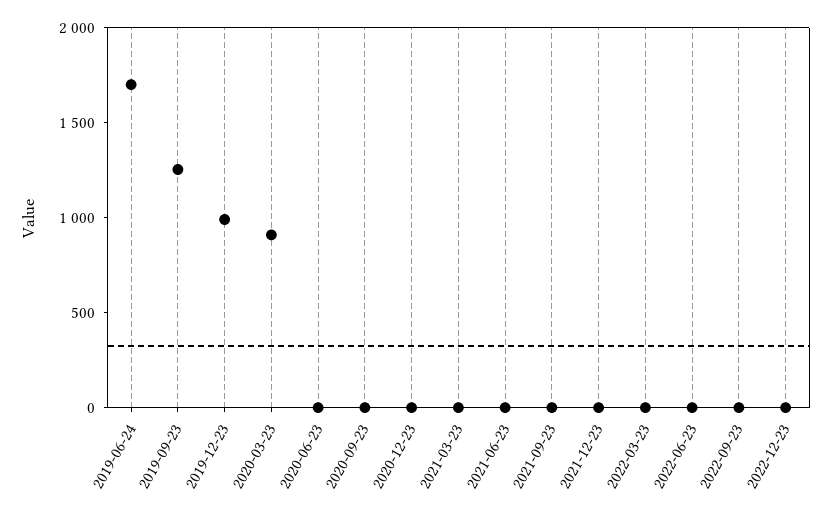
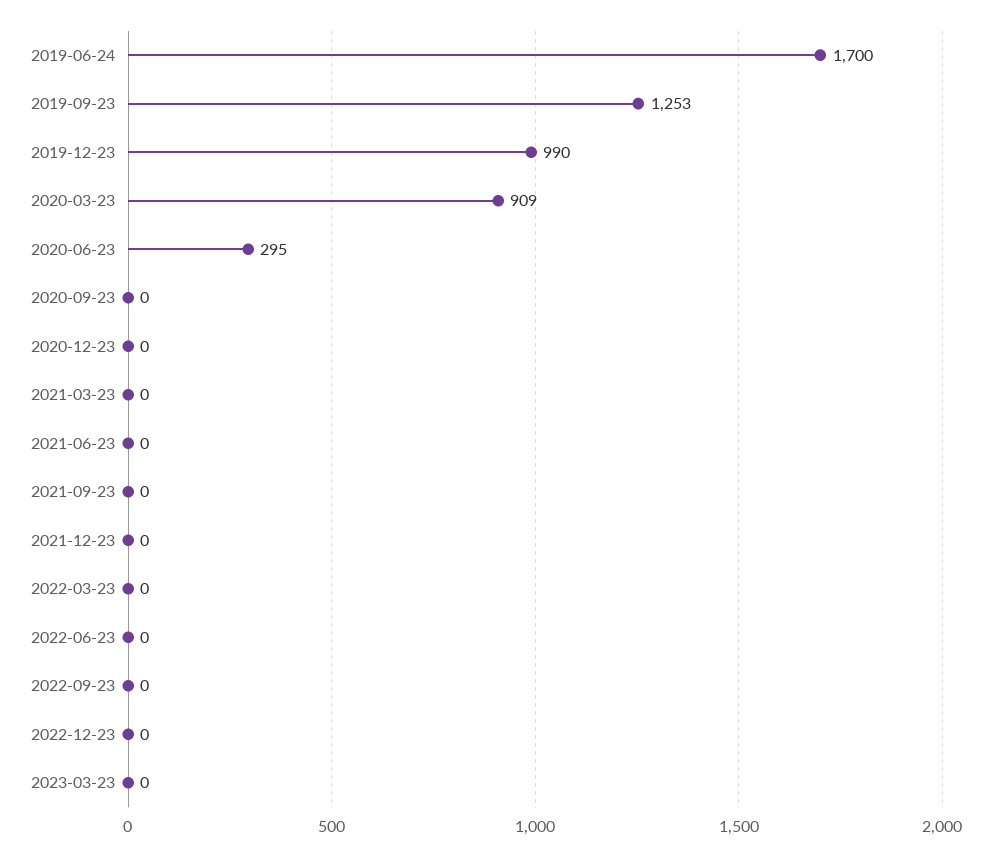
2020-06-23: 0 -> 295
2023-03-23: none -> 0

